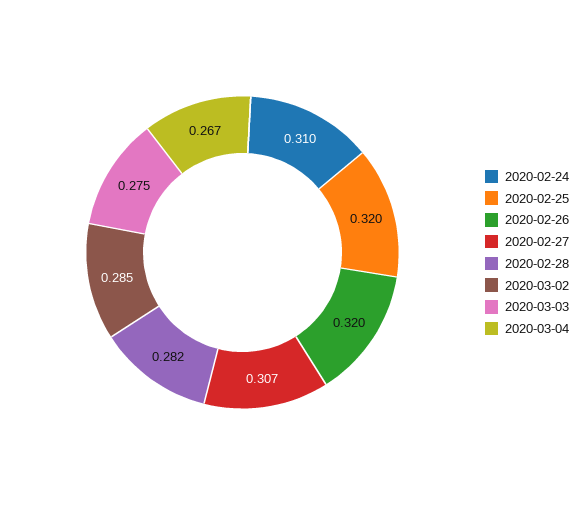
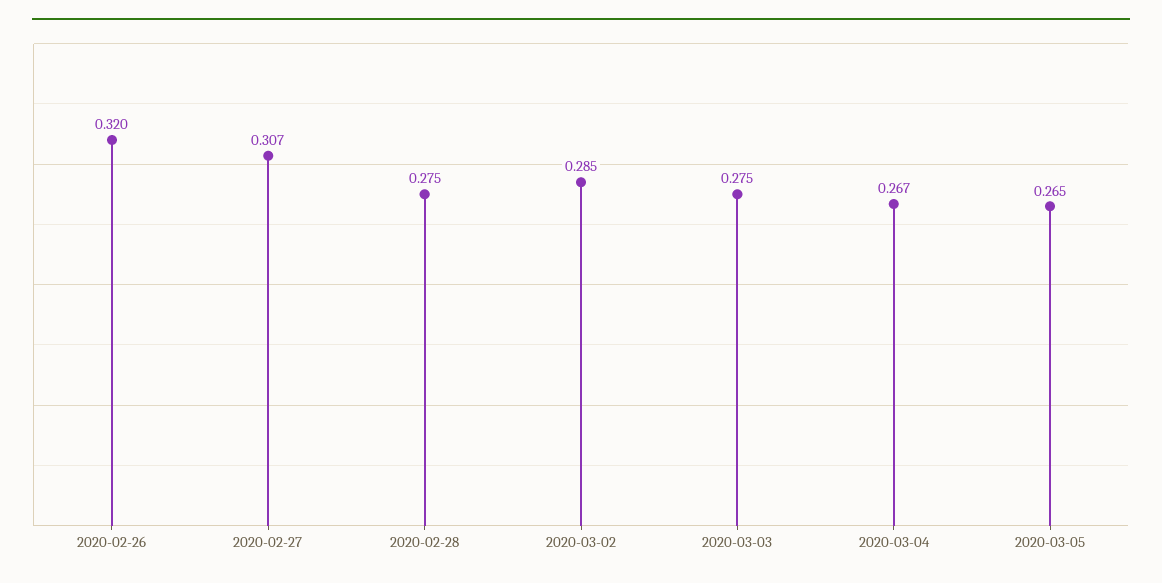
2020-02-24: 0.31 -> none
2020-02-25: 0.32 -> none
2020-02-28: 0.282 -> 0.275
2020-03-05: none -> 0.265

